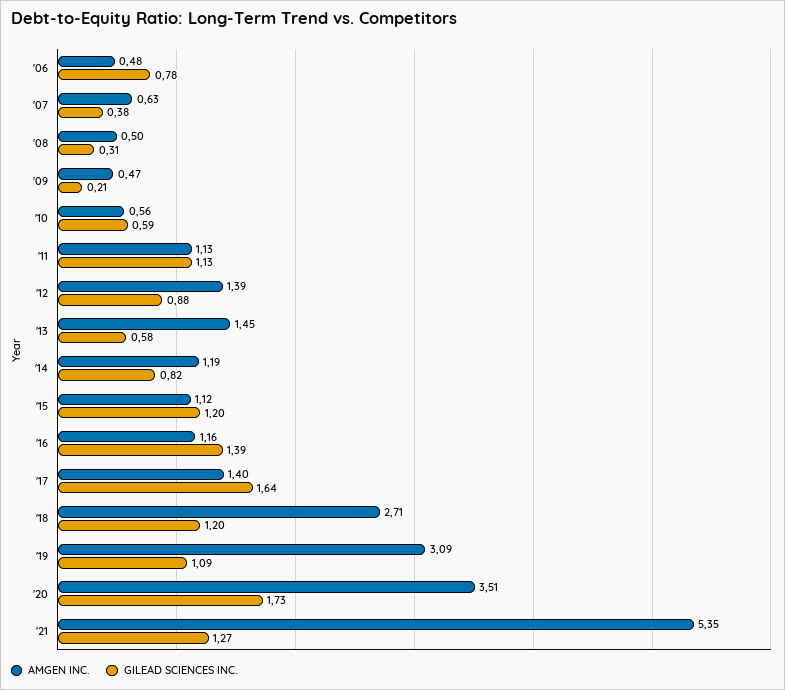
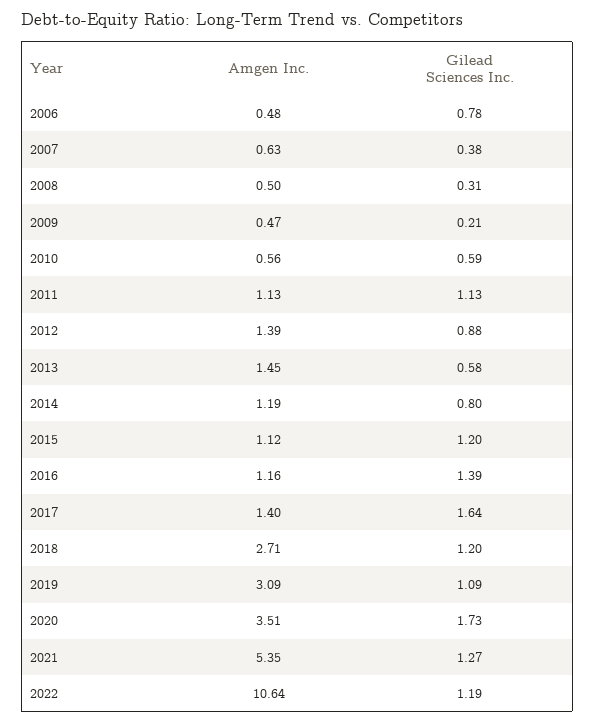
GILEAD SCIENCES INC., '14: 0.82 -> 0.8
AMGEN INC., 2022: none -> 10.64
GILEAD SCIENCES INC., 2022: none -> 1.19

